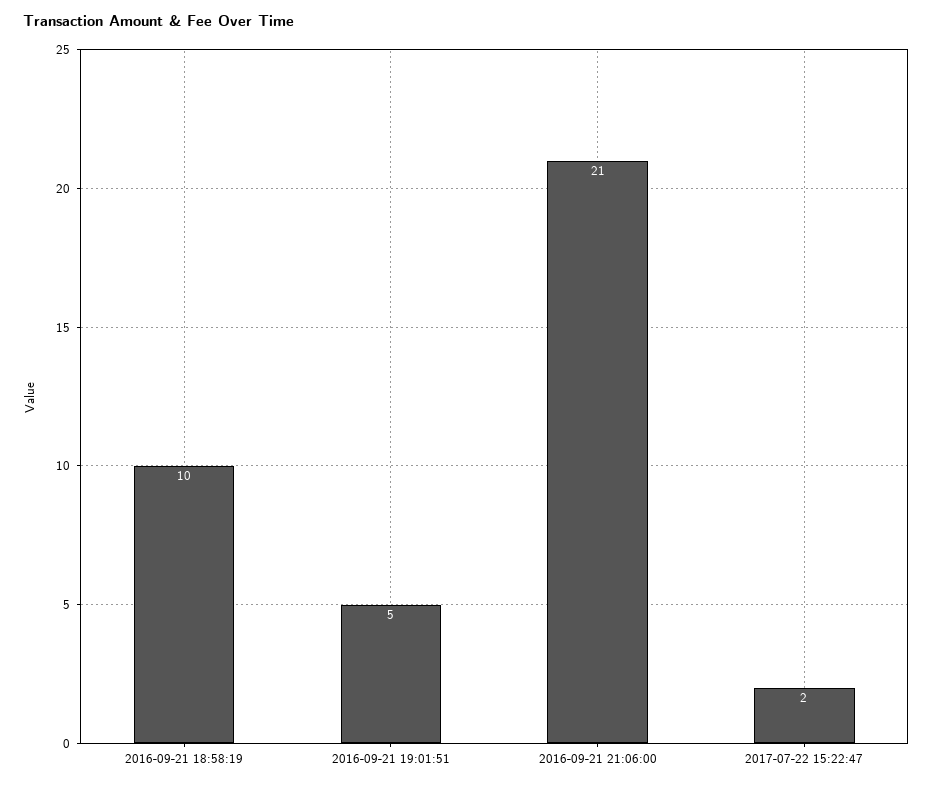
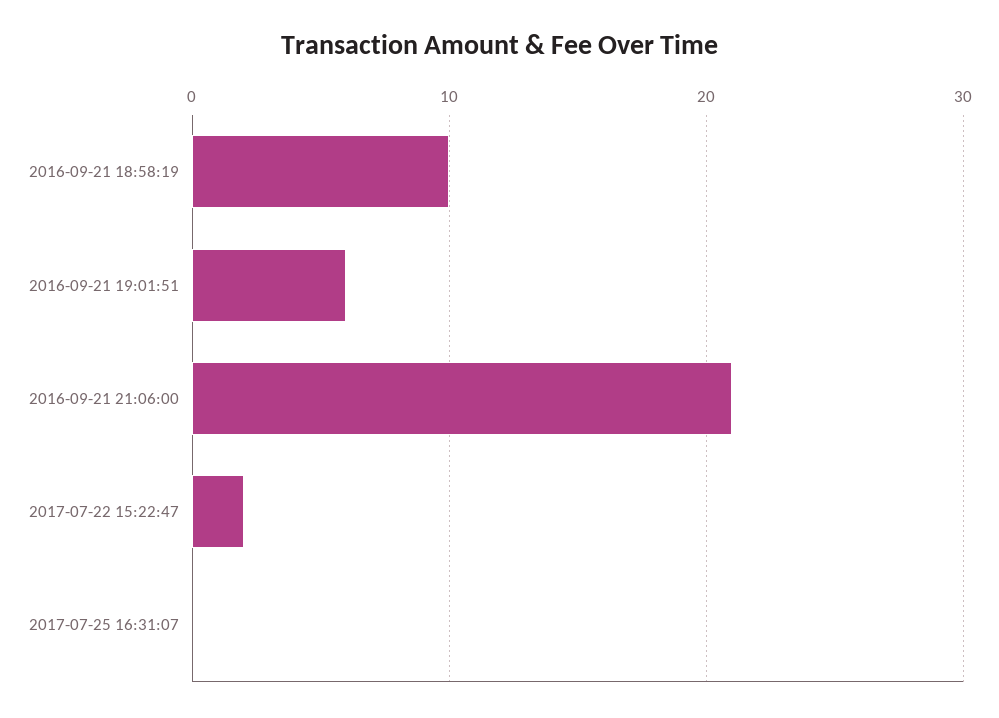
2016-09-21 19:01:51: 5 -> 6
2017-07-25 16:31:07: none -> 0

